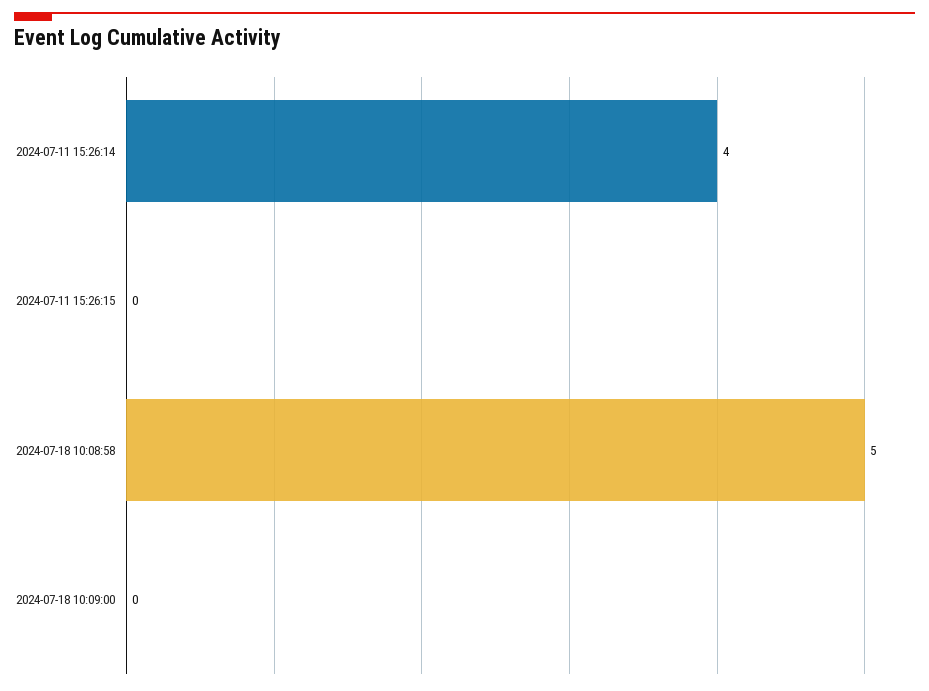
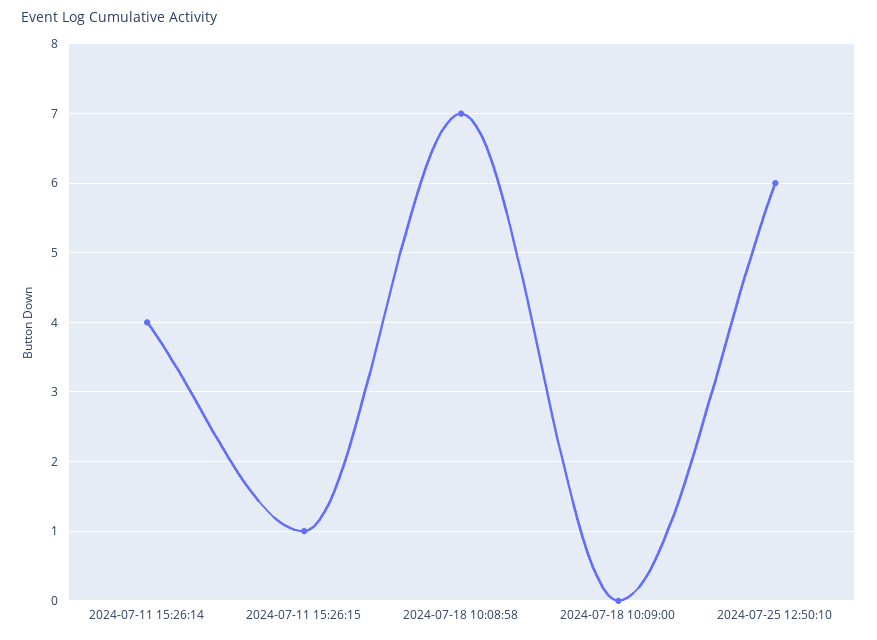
2024-07-11 15:26:15: 0 -> 1
2024-07-18 10:08:58: 5 -> 7
2024-07-25 12:50:10: none -> 6

